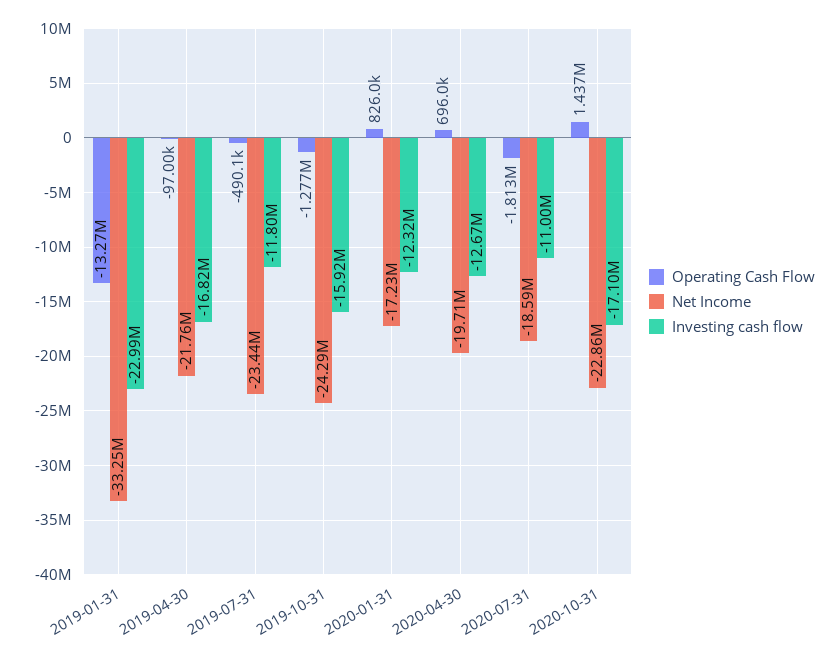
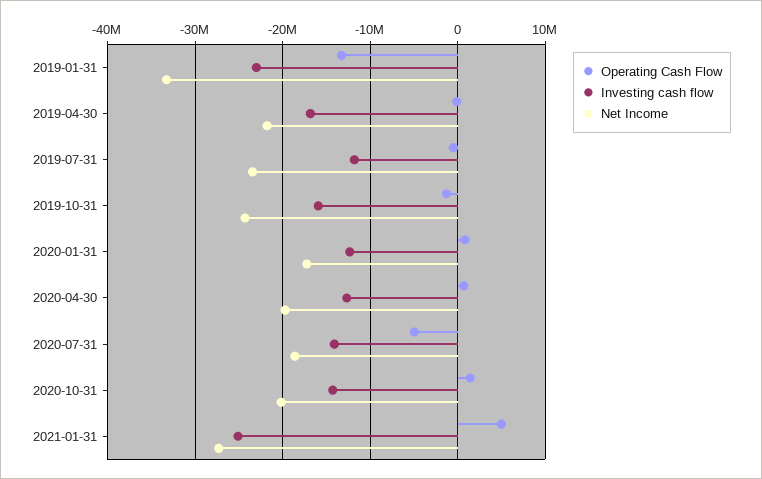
Operating Cash Flow, 2020-07-31: -1813000 -> -5000000
Investing cash flow, 2020-07-31: -11000000 -> -14000000
Net Income, 2020-10-31: -22860000 -> -20000000
Investing cash flow, 2020-10-31: -17100000 -> -14000000
Operating Cash Flow, 2021-01-31: none -> 5000000
Investing cash flow, 2021-01-31: none -> -25000000
Net Income, 2021-01-31: none -> -27000000

